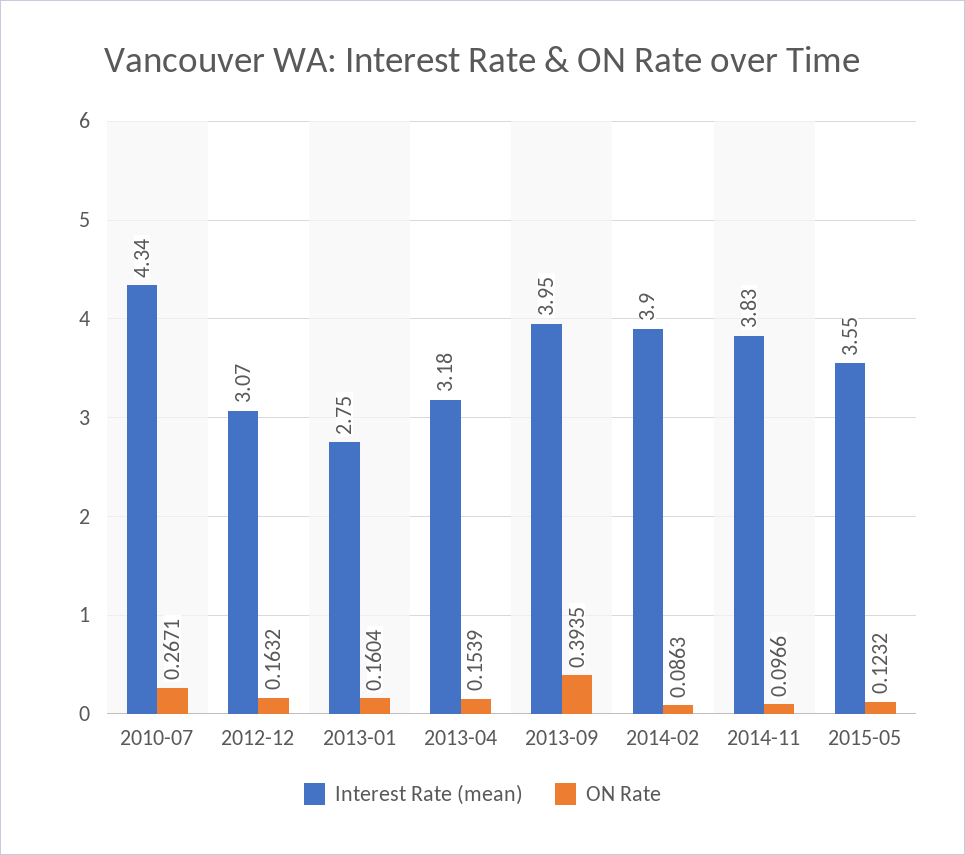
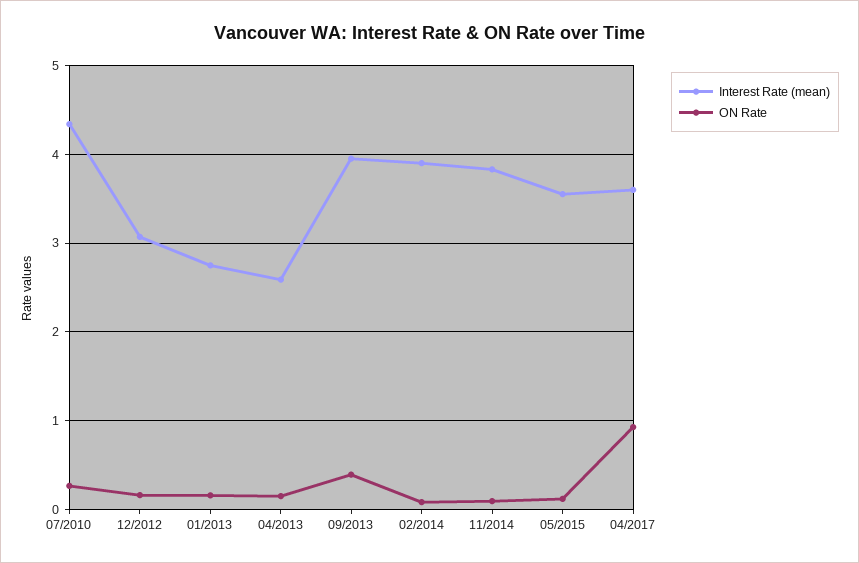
Interest Rate (mean), 2013-04: 3.18 -> 2.6
Interest Rate (mean), 04/2017: none -> 3.6
ON Rate, 04/2017: none -> 0.9

